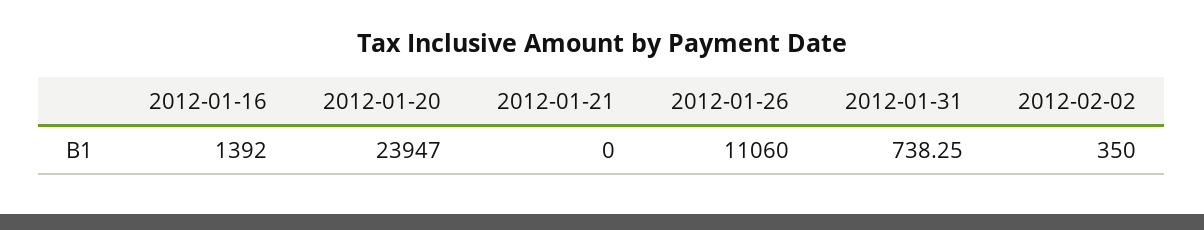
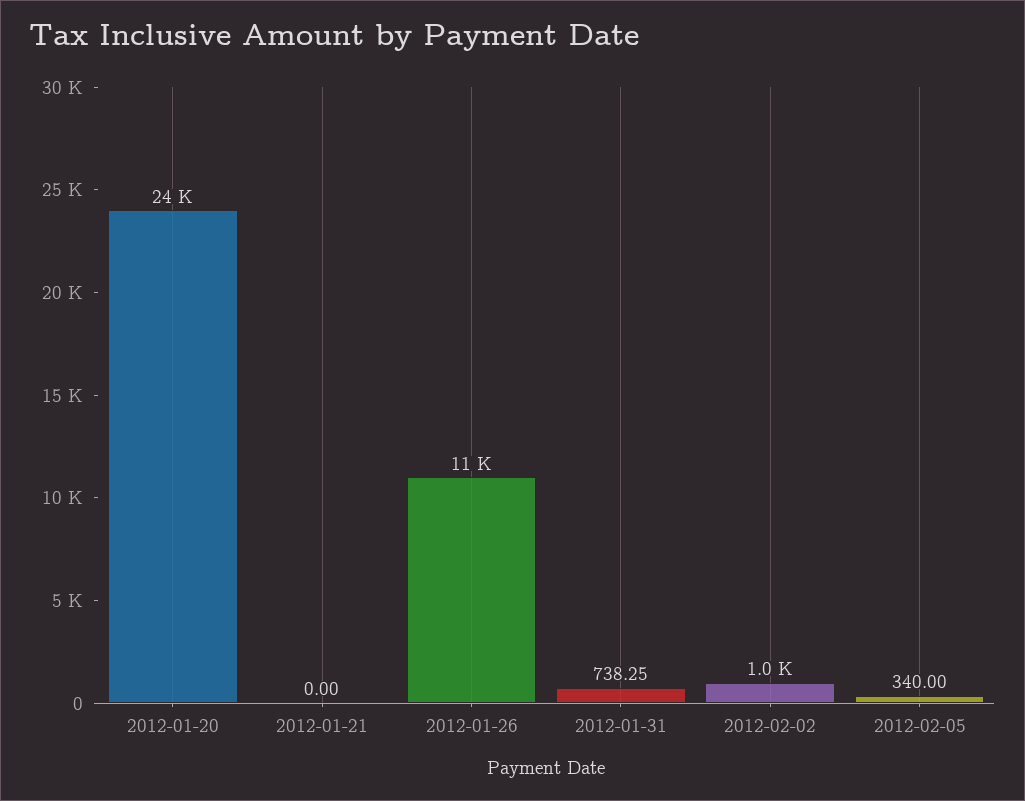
2012-01-16: 1392 -> none
2012-02-02: 350 -> 1000
2012-02-05: none -> 340

